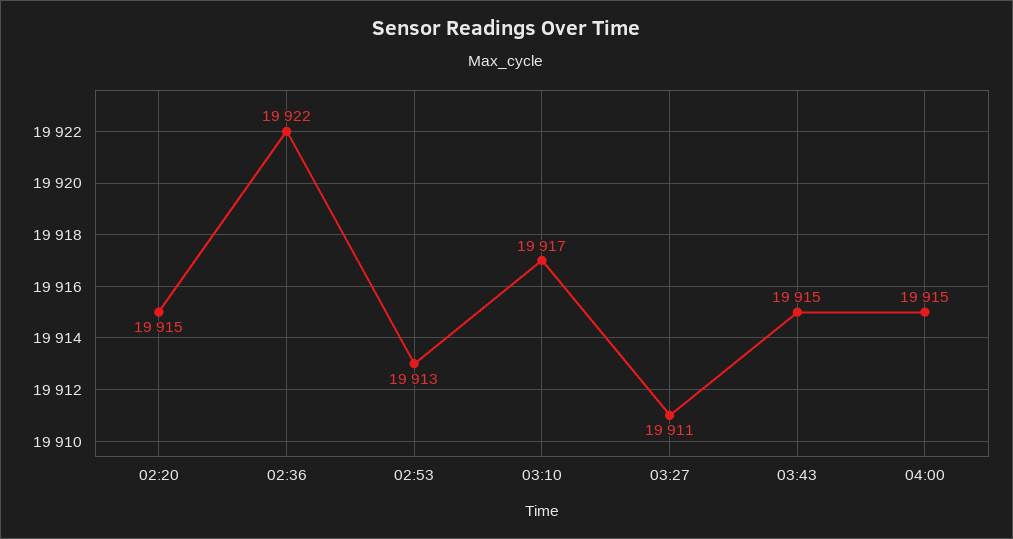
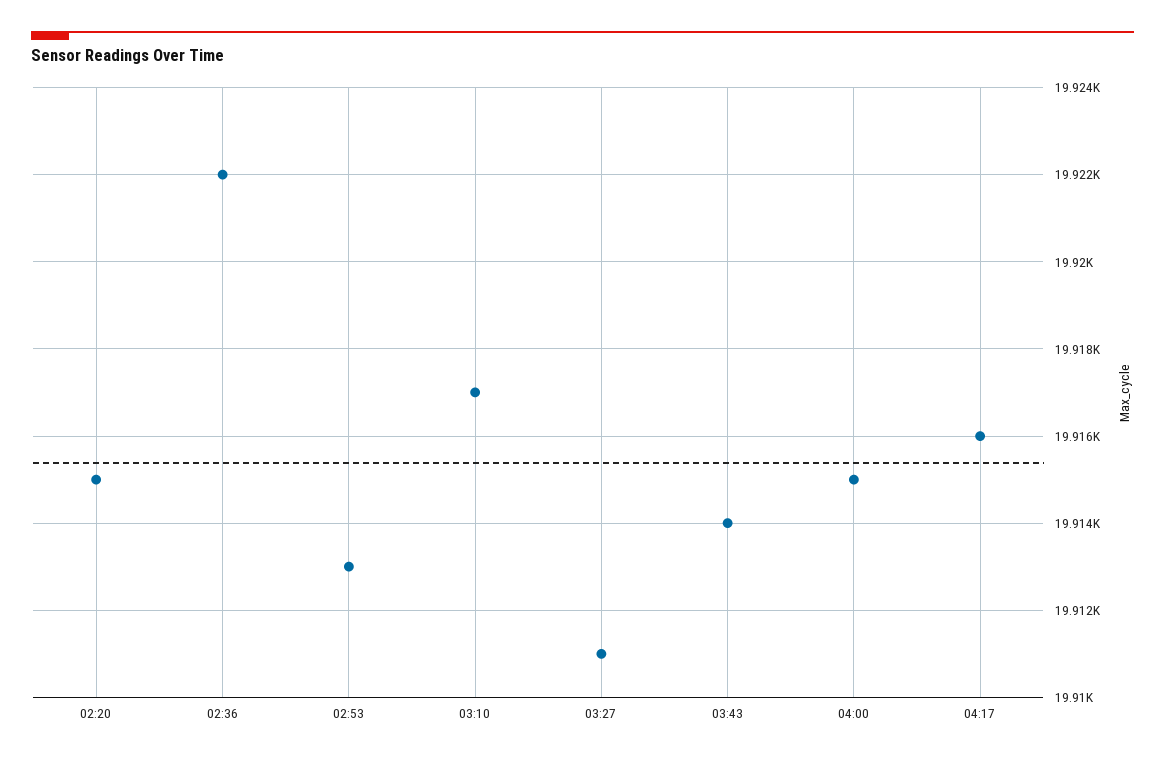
03:43: 19915 -> 19914
04:17: none -> 19916

